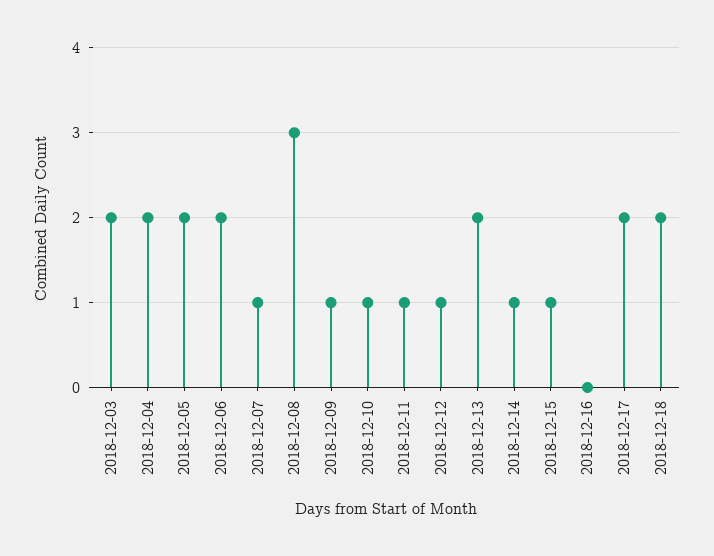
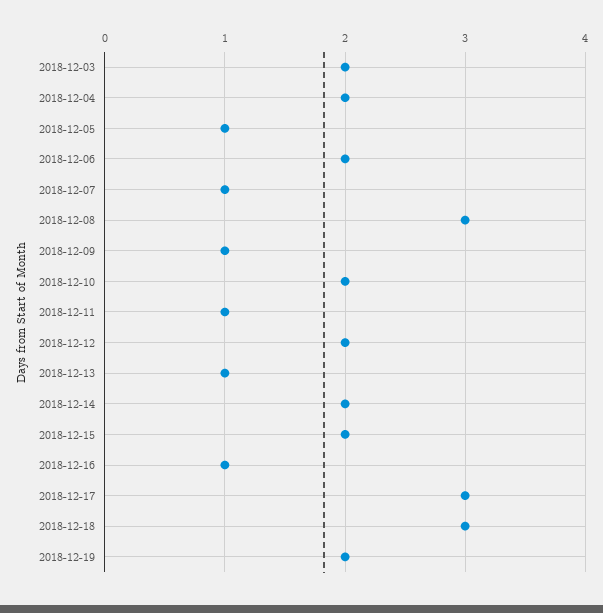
2018-12-05: 2 -> 1
2018-12-10: 1 -> 2
2018-12-12: 1 -> 2
2018-12-13: 2 -> 1
2018-12-14: 1 -> 2
2018-12-15: 1 -> 2
2018-12-16: 0 -> 1
2018-12-17: 2 -> 3
2018-12-18: 2 -> 3
2018-12-19: none -> 2

